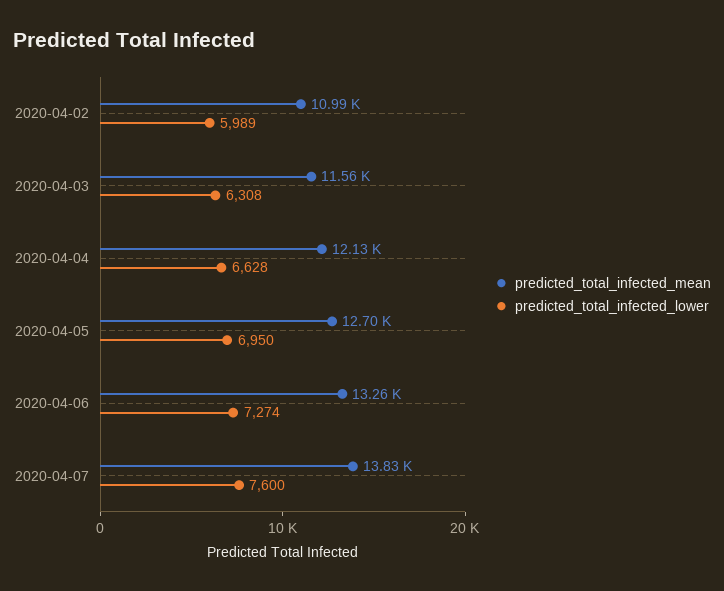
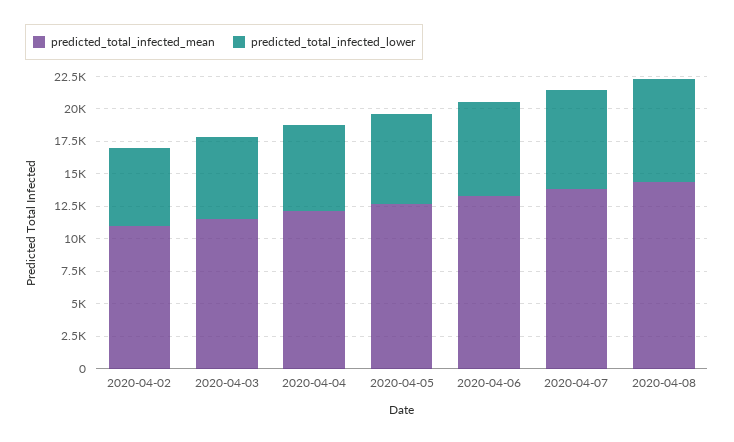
predicted_total_infected_mean, 2020-04-08: none -> 15000
predicted_total_infected_lower, 2020-04-08: none -> 7500

